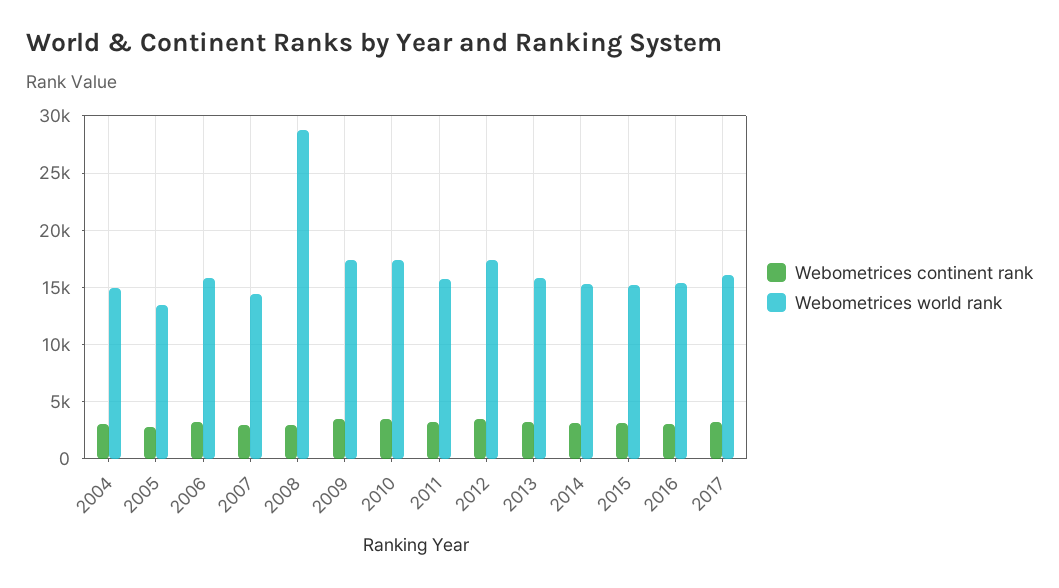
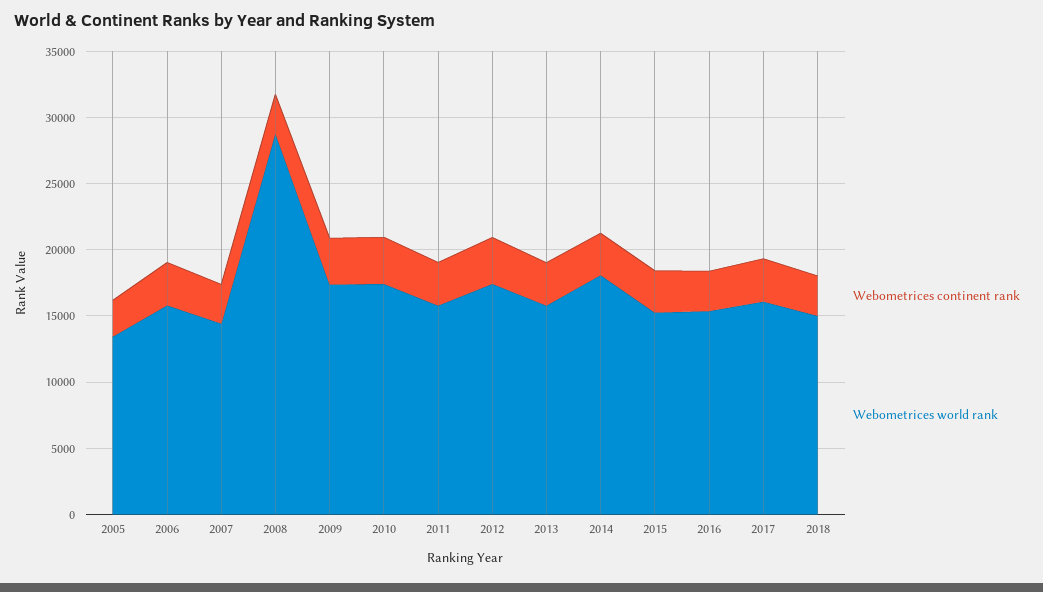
Webometrices continent rank, 2004: 3000 -> none
Webometrices world rank, 2004: 15000 -> none
Webometrices world rank, 2014: 15000 -> 18000
Webometrices continent rank, 2018: none -> 3000
Webometrices world rank, 2018: none -> 15000

